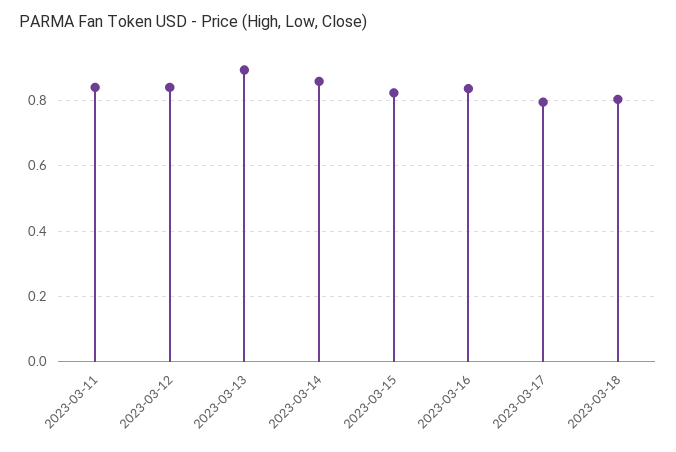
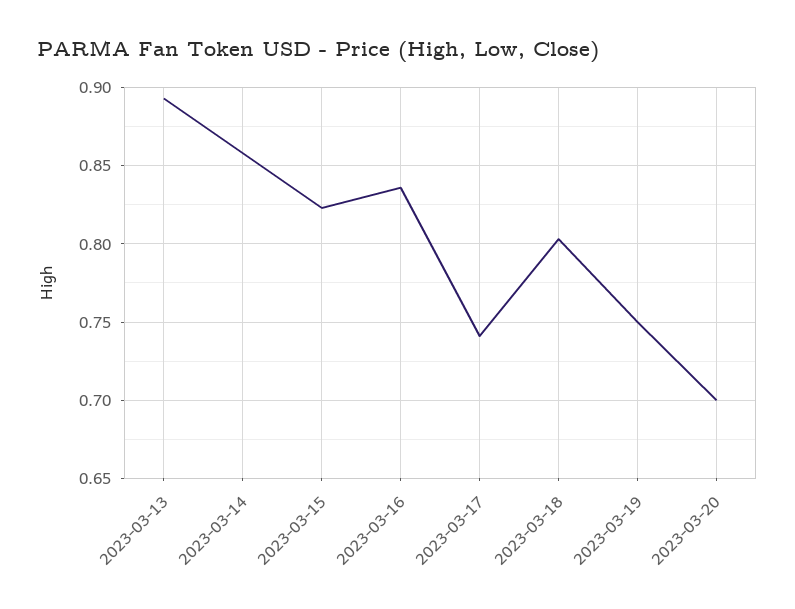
2023-03-11: 0.84 -> none
2023-03-12: 0.84 -> none
2023-03-17: 0.8 -> 0.74
2023-03-19: none -> 0.75
2023-03-20: none -> 0.7

